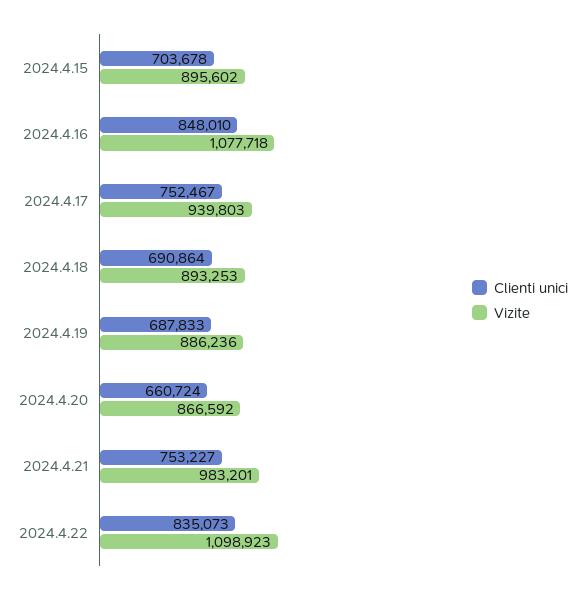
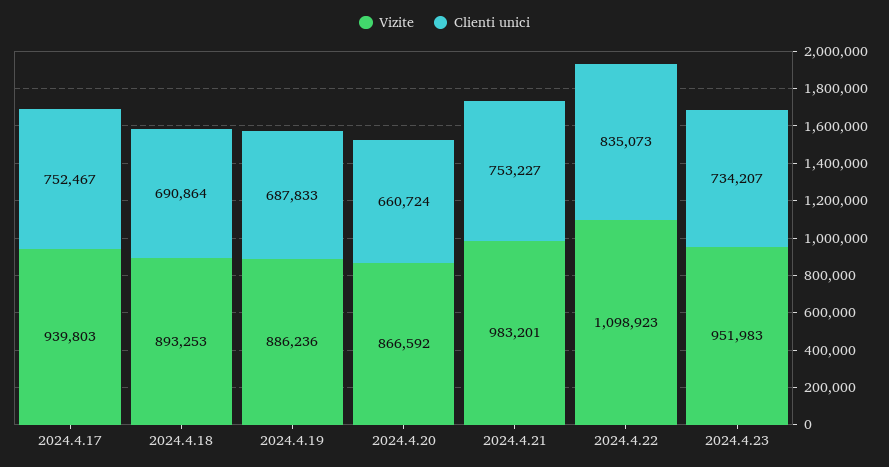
Clienti unici, 2024.4.15: 703678 -> none
Vizite, 2024.4.15: 895602 -> none
Clienti unici, 2024.4.16: 848010 -> none
Vizite, 2024.4.16: 1077718 -> none
Vizite, 2024.4.23: none -> 951983
Clienti unici, 2024.4.23: none -> 734207

